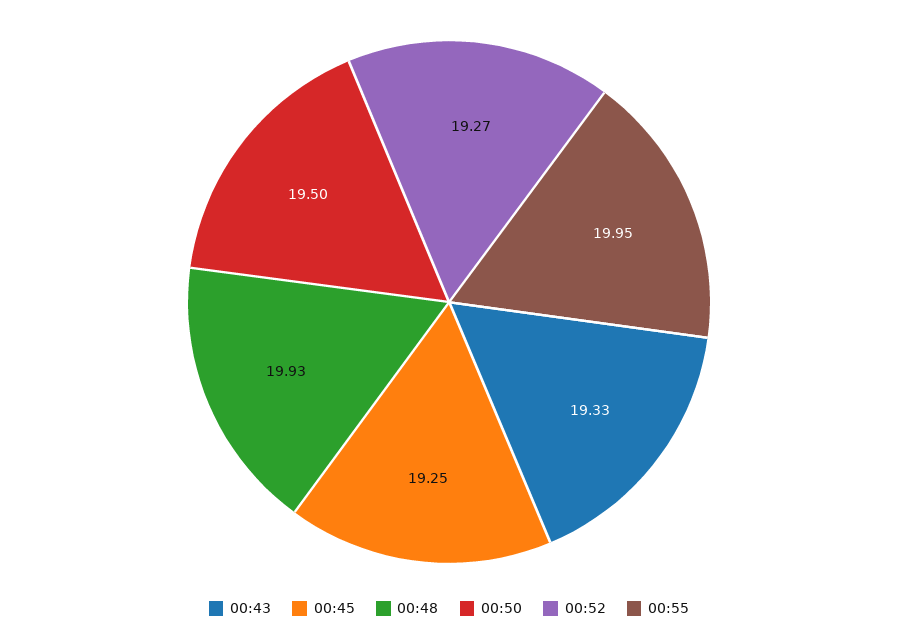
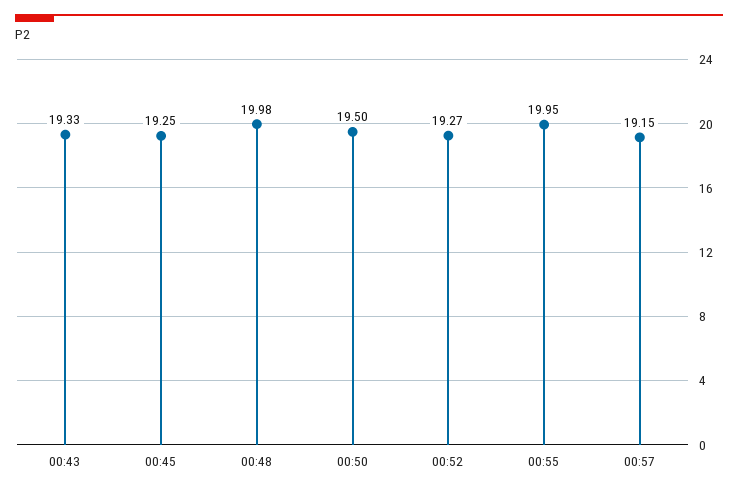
00:48: 19.93 -> 19.98
00:57: none -> 19.15

